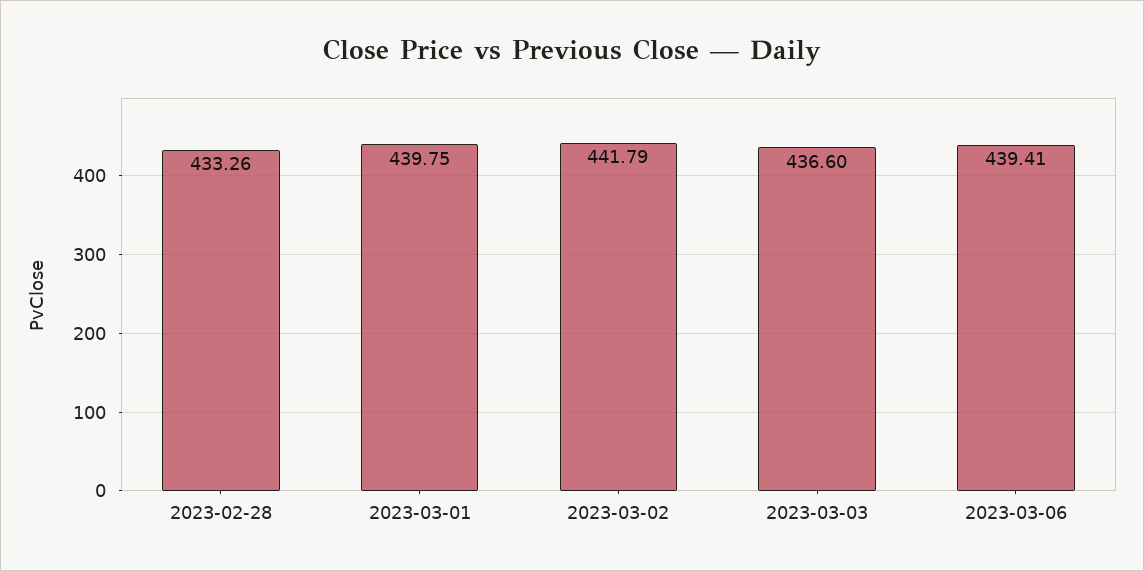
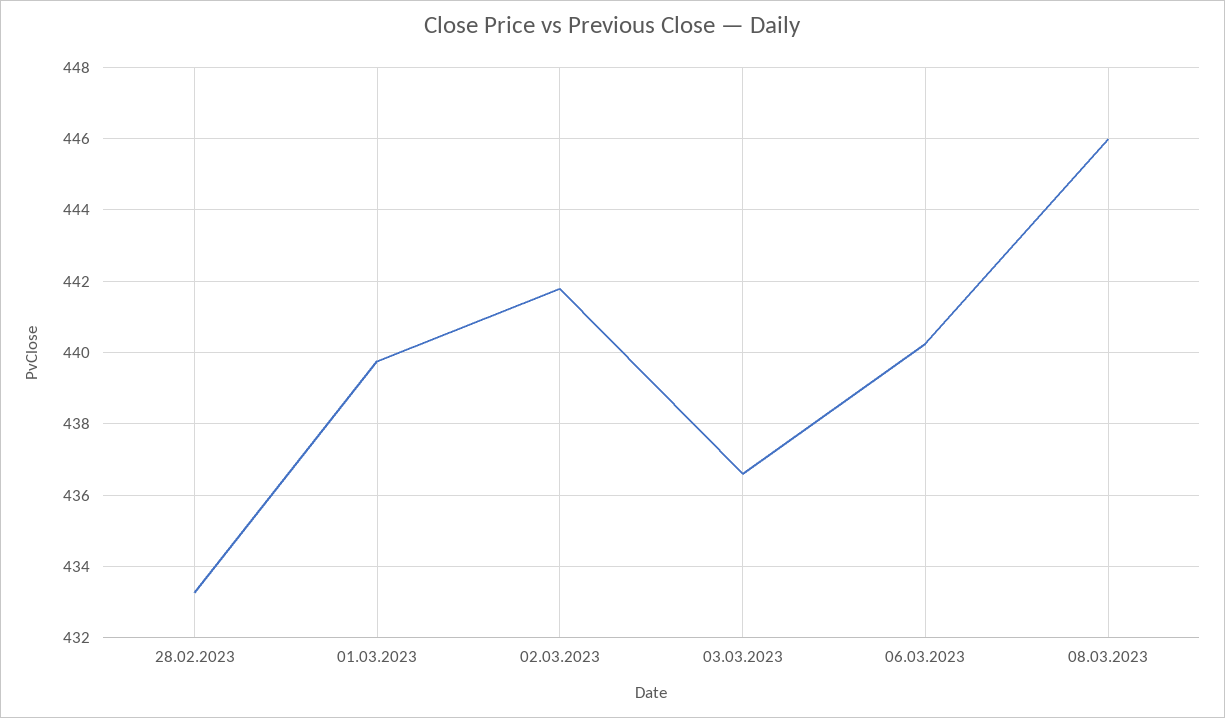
2023-03-06: 439.41 -> 440.2
08.03.2023: none -> 446

